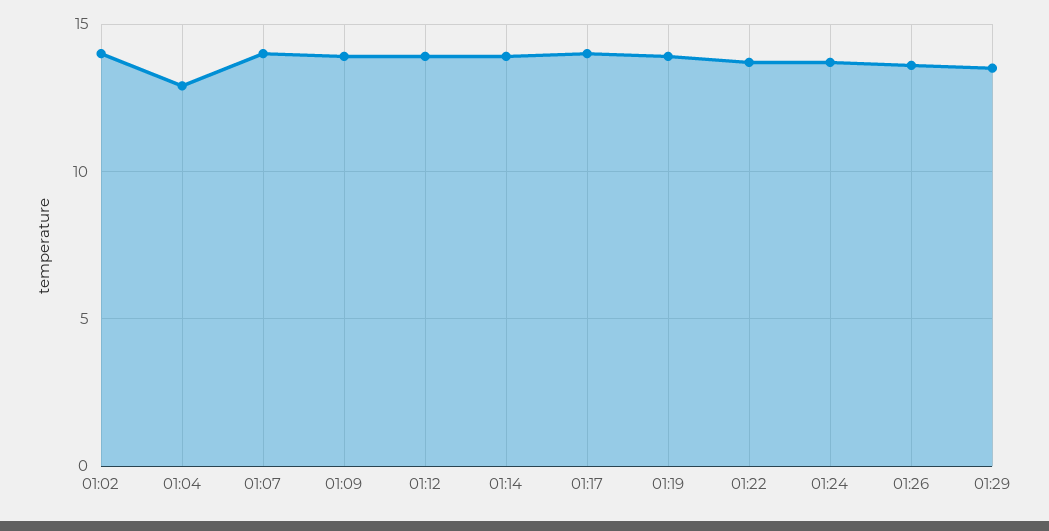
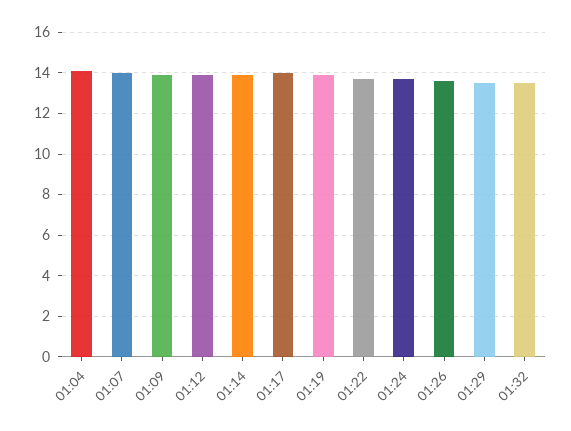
01:02: 14 -> none
01:04: 13 -> 14
01:32: none -> 13.5

